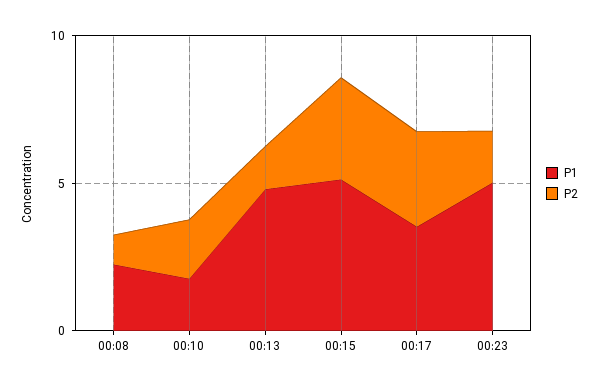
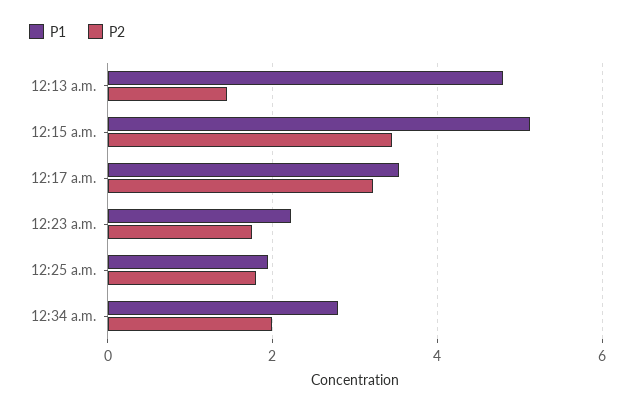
P1, 00:08: 2 -> none
P2, 00:08: 1 -> none
P1, 00:10: 2 -> none
P2, 00:10: 2 -> none
P1, 00:23: 5 -> 2.2
P1, 12:25 a.m.: none -> 2
P2, 12:25 a.m.: none -> 1.8
P1, 12:34 a.m.: none -> 2.8
P2, 12:34 a.m.: none -> 2

